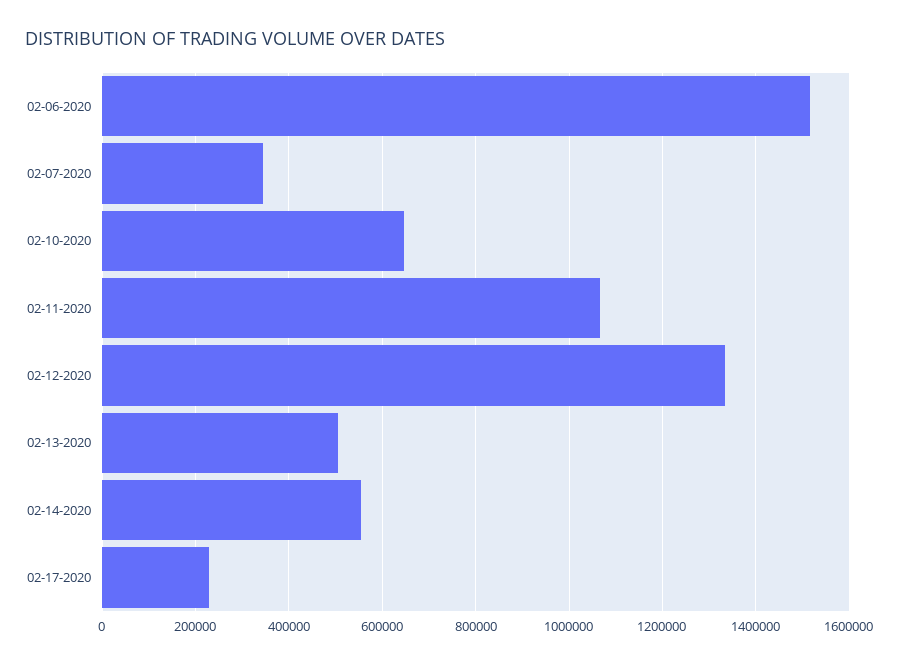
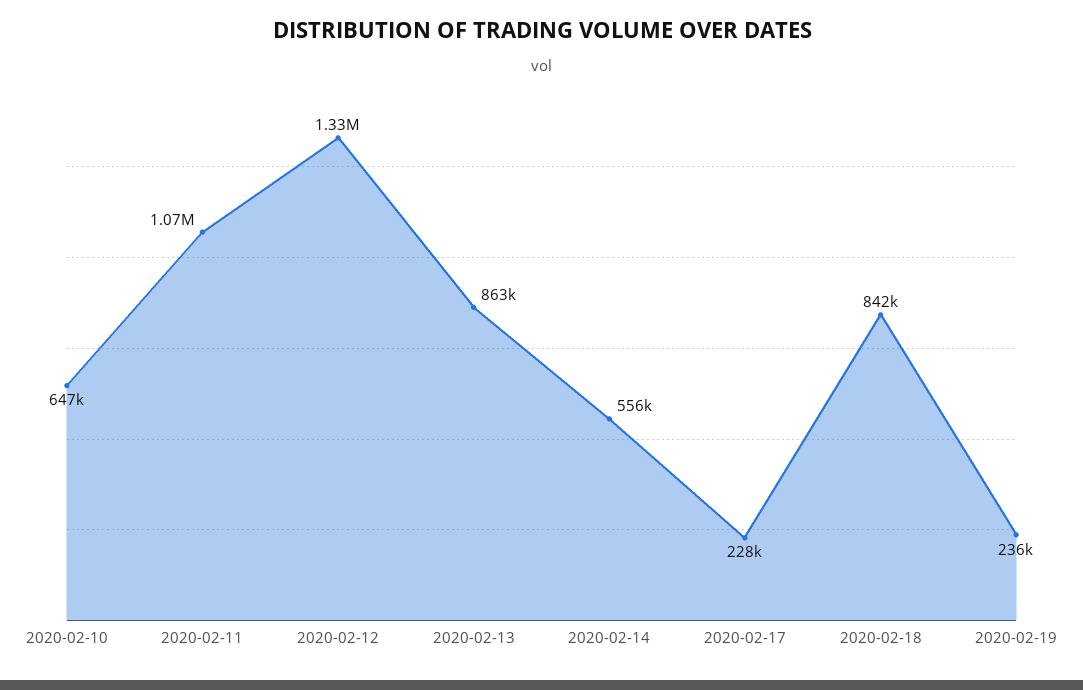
02-06-2020: 1520000 -> none
02-07-2020: 340000 -> none
02-13-2020: 500000 -> 863000
2020-02-18: none -> 842000
2020-02-19: none -> 236000

